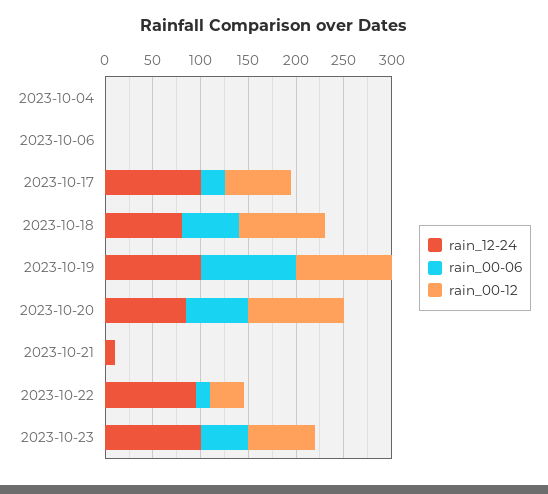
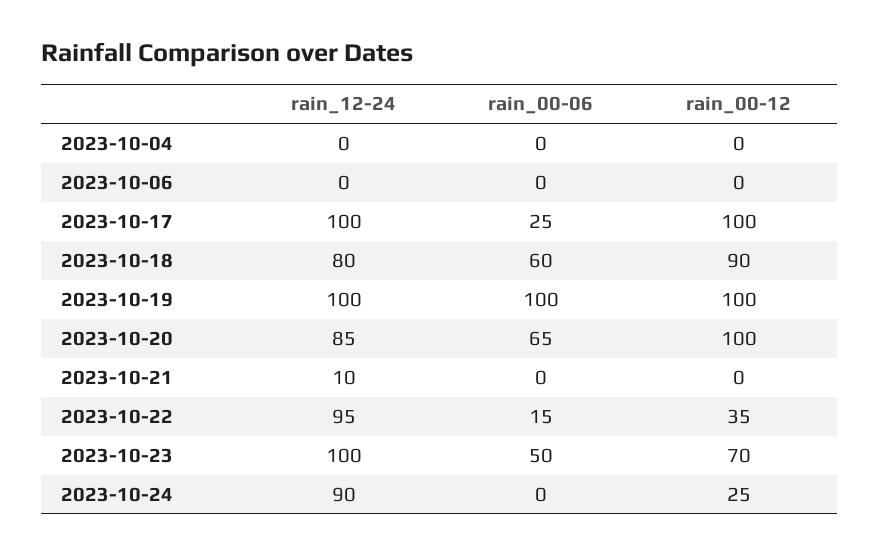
rain_00-12, 2023-10-17: 70 -> 100
rain_12-24, 2023-10-24: none -> 90
rain_00-06, 2023-10-24: none -> 0
rain_00-12, 2023-10-24: none -> 25

